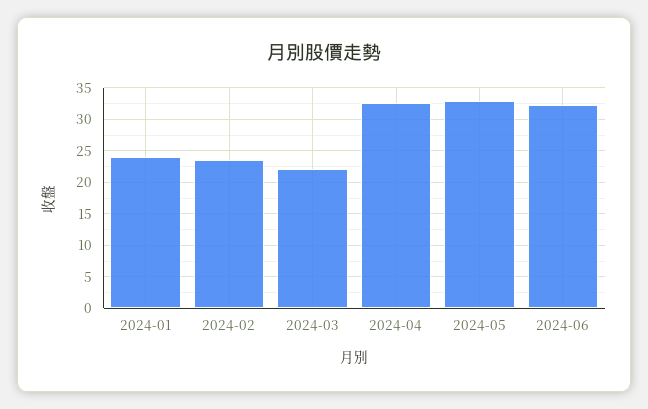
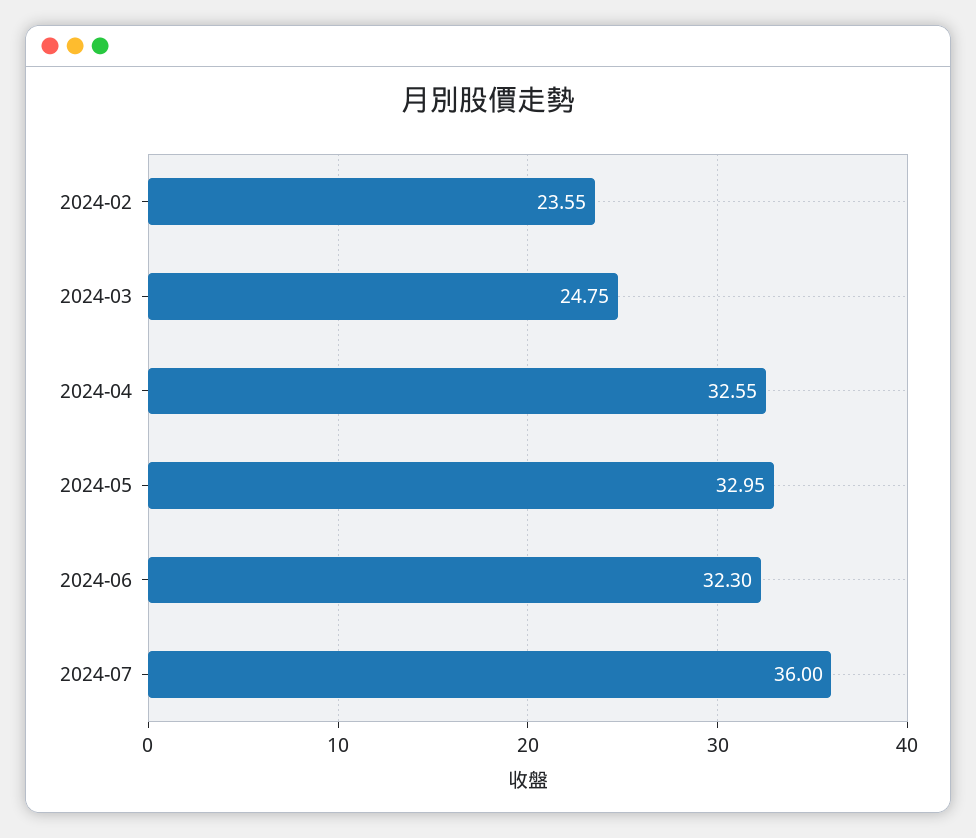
2024-01: 24 -> none
2024-03: 22 -> 24.75
2024-07: none -> 36

